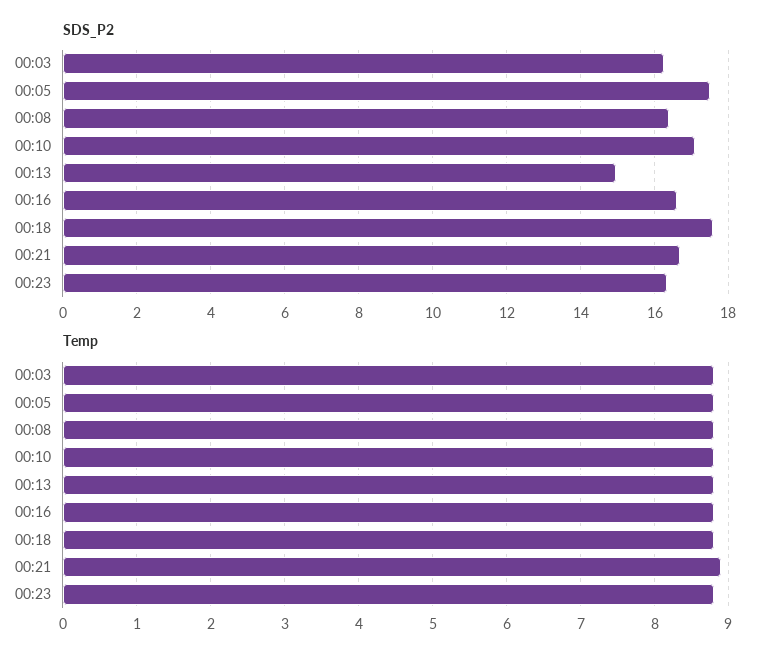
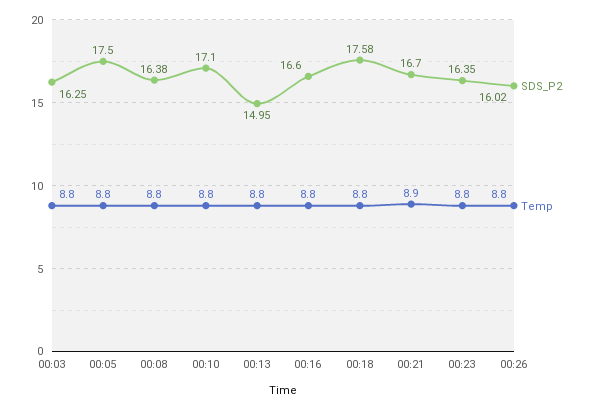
SDS_P2, 00:26: none -> 16.02
Temp, 00:26: none -> 8.8

